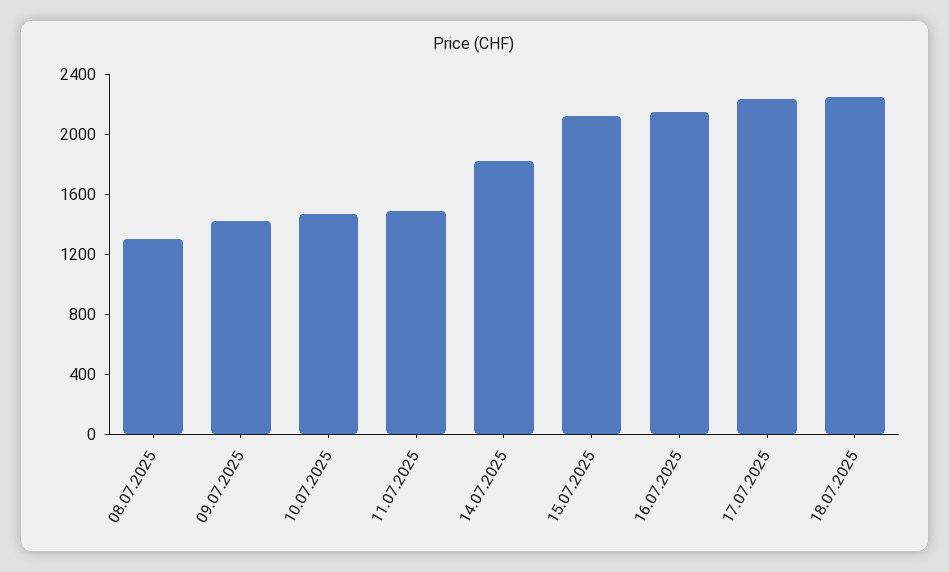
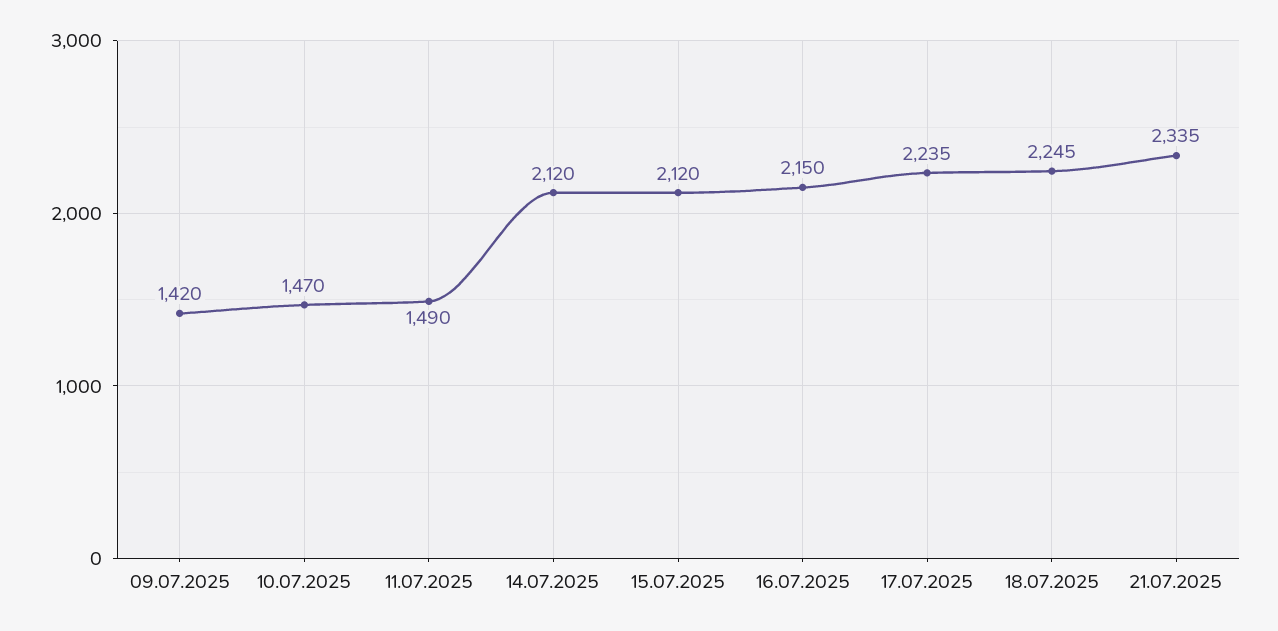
08.07.2025: 1300 -> none
14.07.2025: 1800 -> 2120
21.07.2025: none -> 2335

